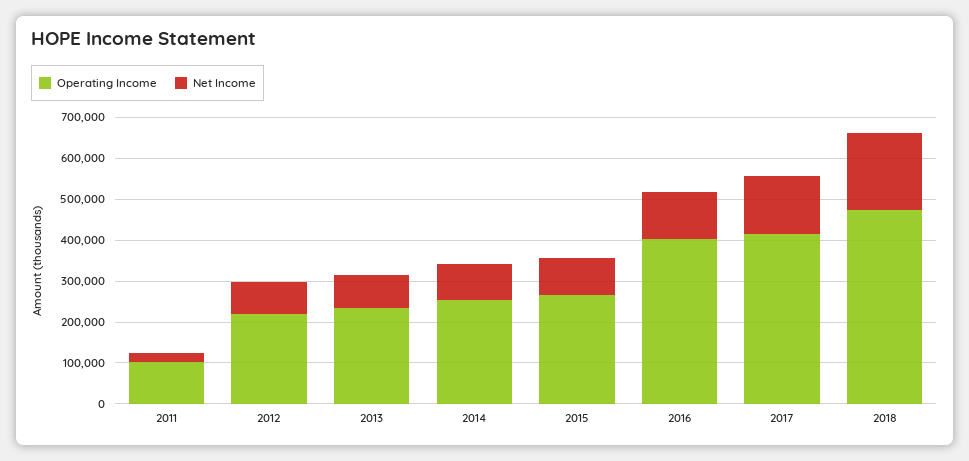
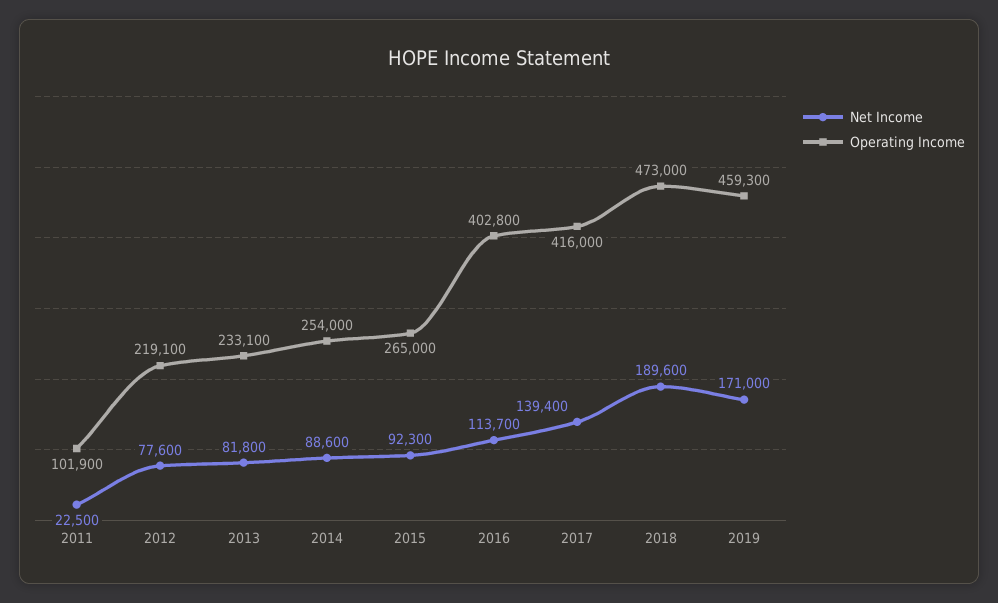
Net Income, 2019: none -> 171000
Operating Income, 2019: none -> 459300

